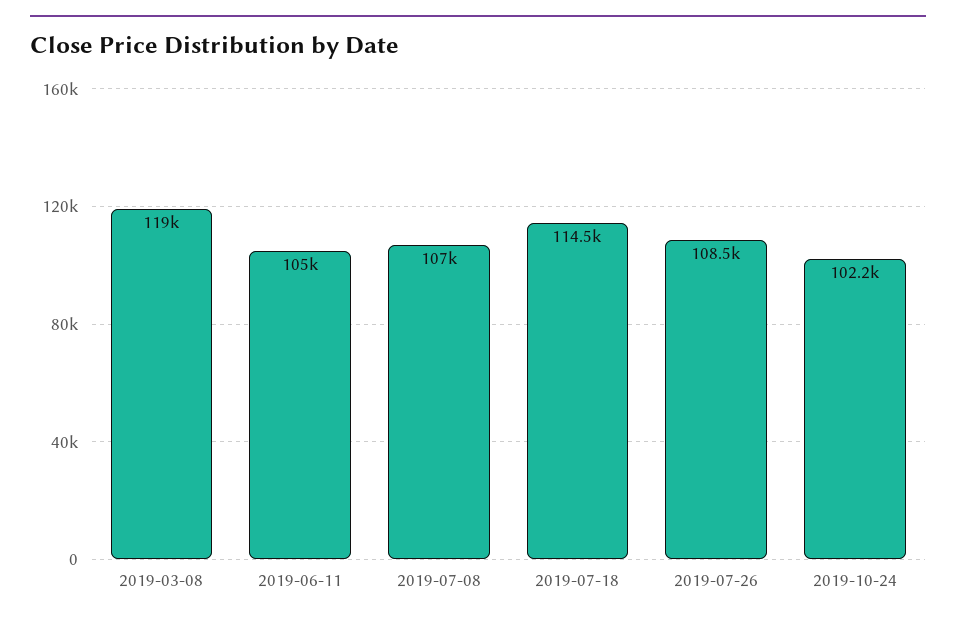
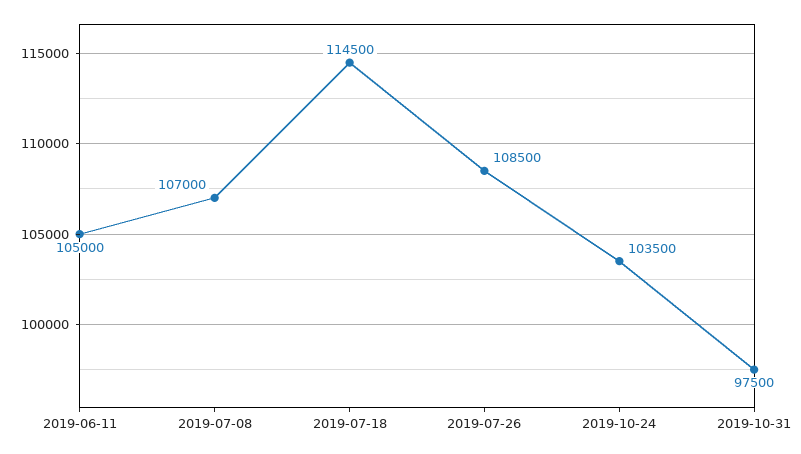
2019-03-08: 119000 -> none
2019-10-24: 102200 -> 103500
2019-10-31: none -> 97500

